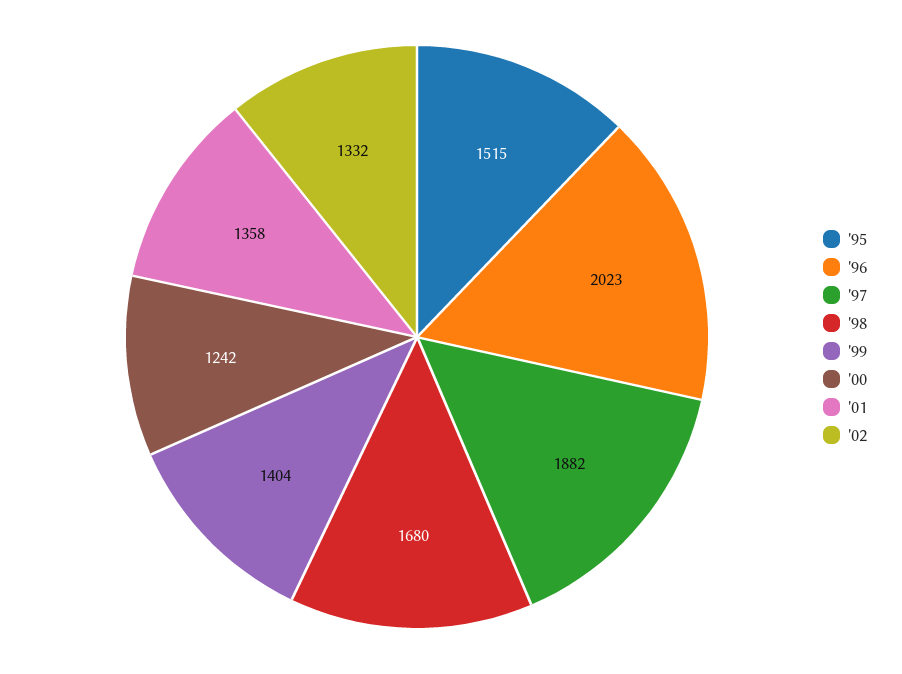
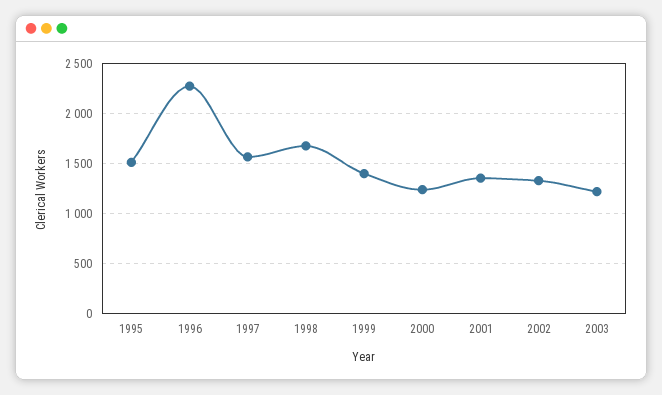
'96: 2023 -> 2300
'97: 1882 -> 1600
2003: none -> 1200

